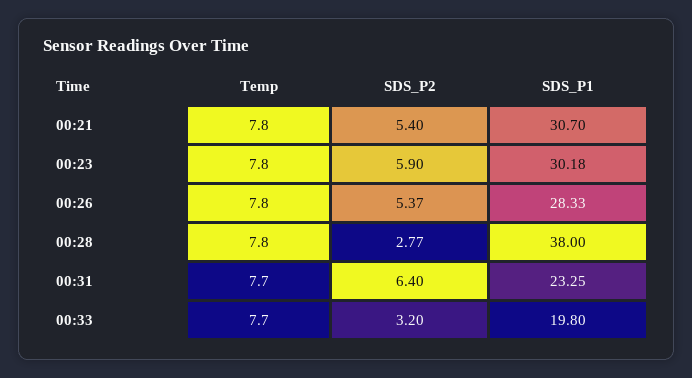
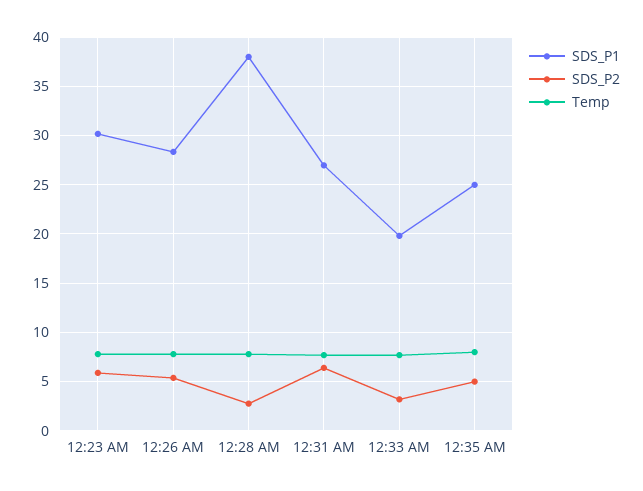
Temp, 00:21: 7.8 -> none
SDS_P2, 00:21: 5.4 -> none
SDS_P1, 00:21: 30.7 -> none
SDS_P1, 00:31: 23.25 -> 27
SDS_P1, 12:35 AM: none -> 25
SDS_P2, 12:35 AM: none -> 5
Temp, 12:35 AM: none -> 8

